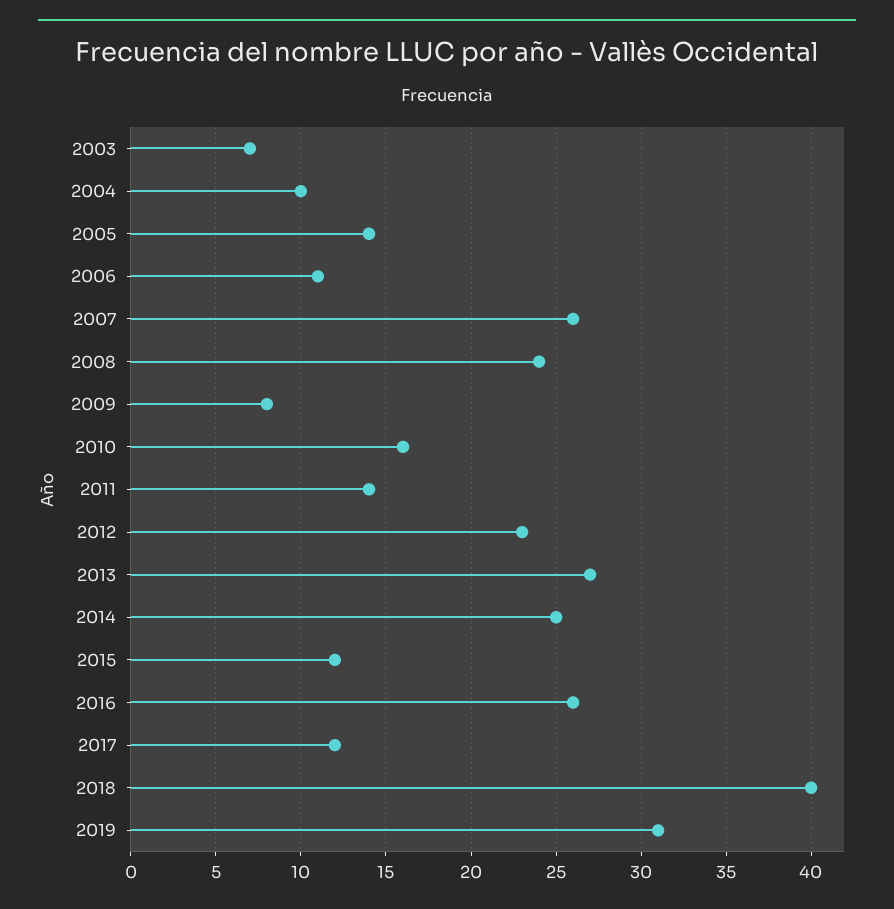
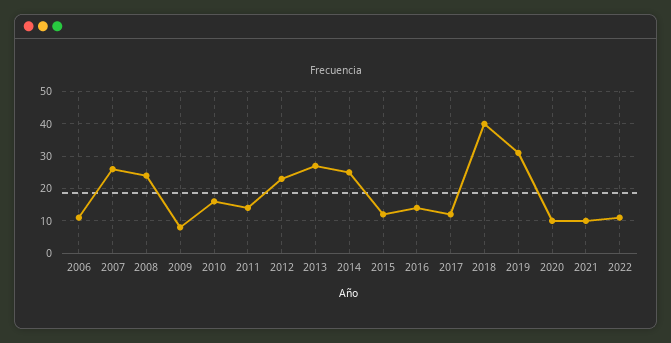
2003: 7 -> none
2004: 10 -> none
2005: 14 -> none
2016: 26 -> 15
2020: none -> 10
2021: none -> 10
2022: none -> 10

